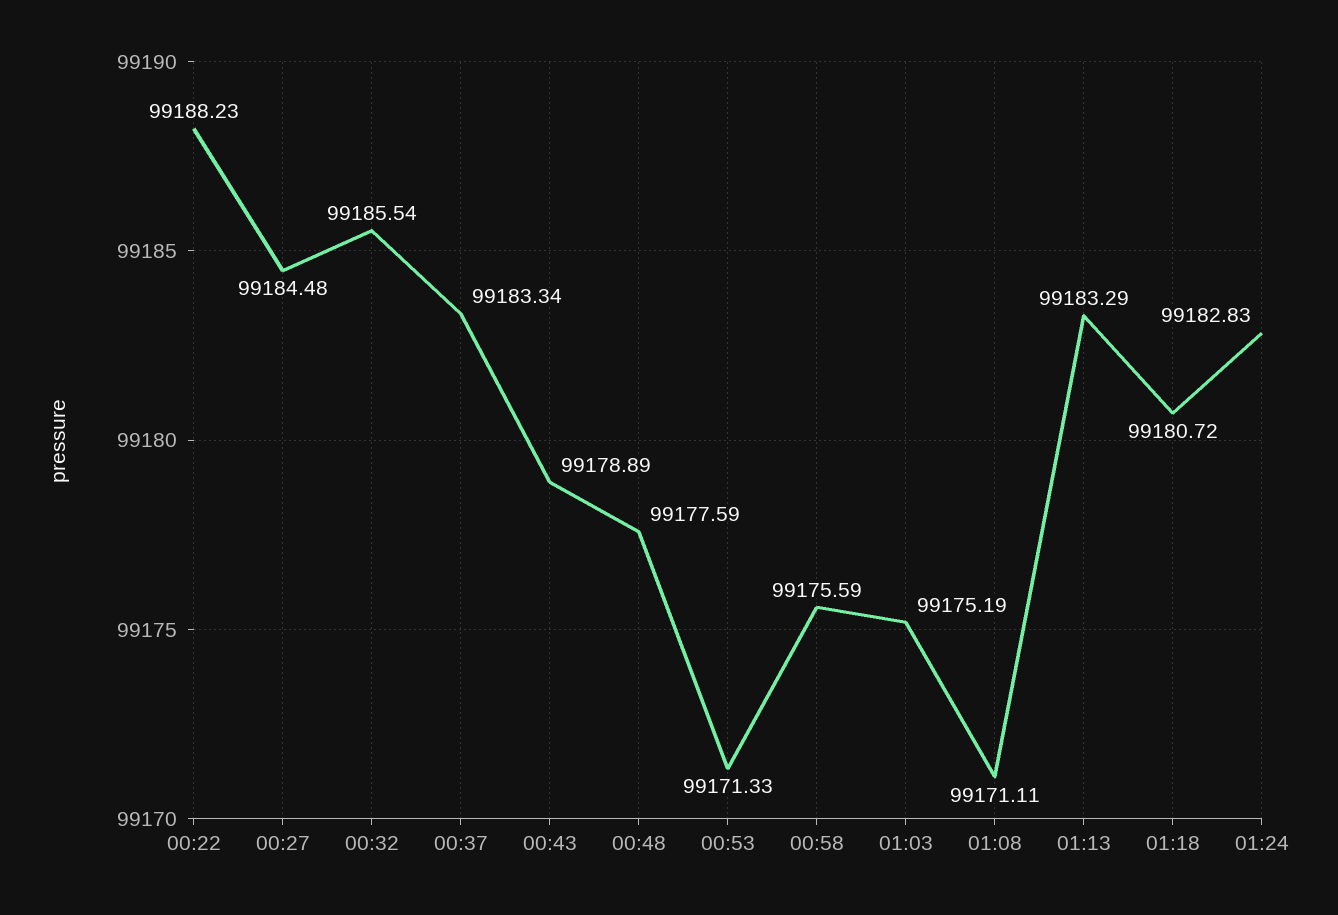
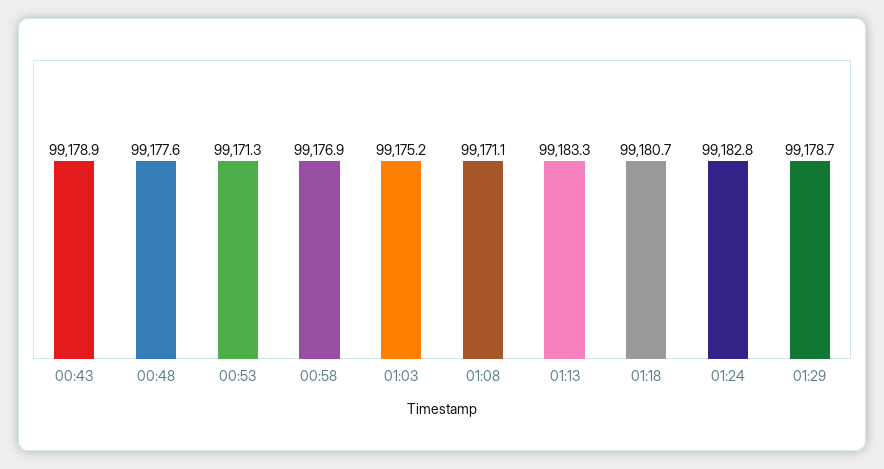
00:22: 99188.23 -> none
00:27: 99184.48 -> none
00:32: 99185.54 -> none
00:37: 99183.34 -> none
00:58: 99175.59 -> 99176.9
01:29: none -> 99178.7

